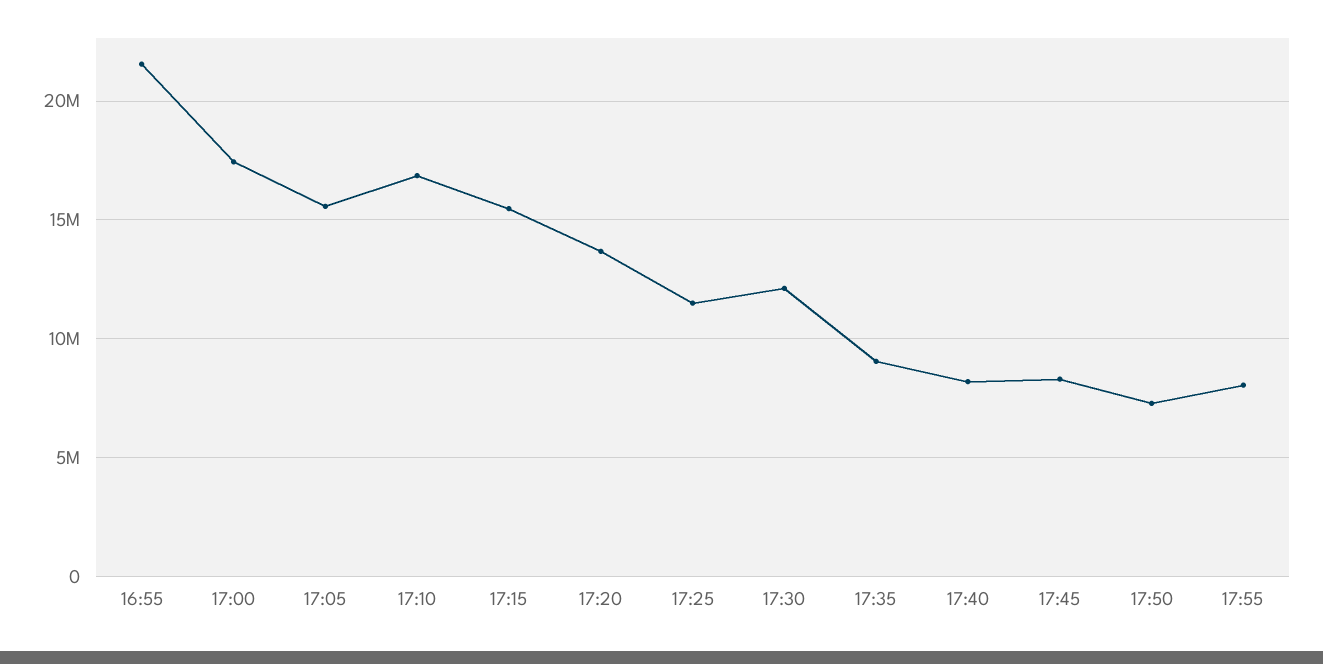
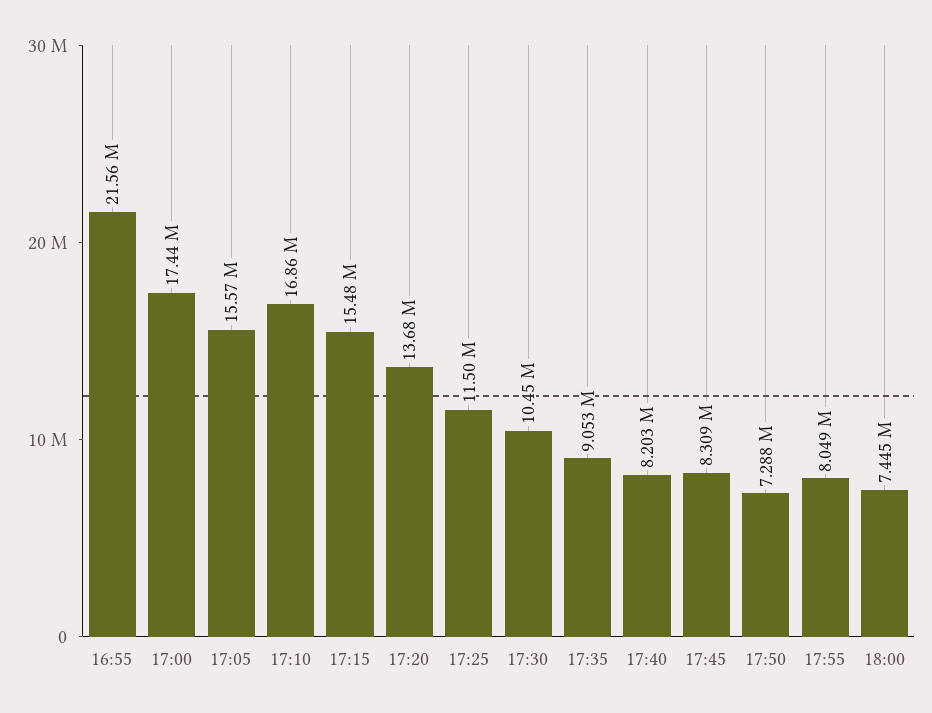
17:30: 12000000 -> 10450000
18:00: none -> 7445000

